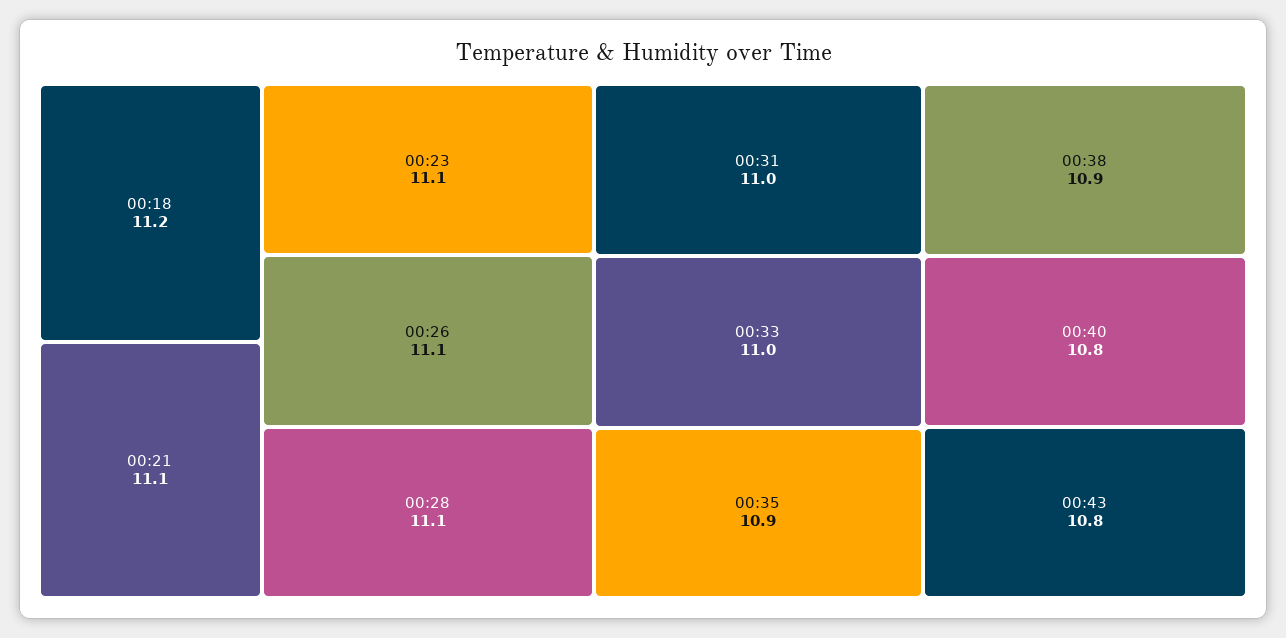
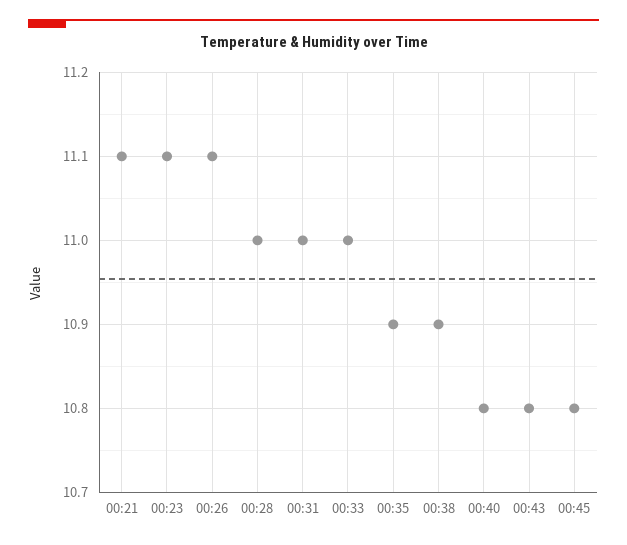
00:18: 11.2 -> none
00:28: 11.1 -> 11
00:45: none -> 10.8

